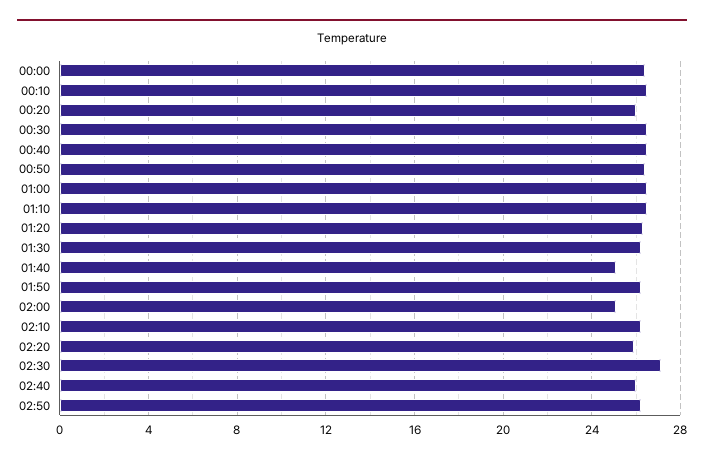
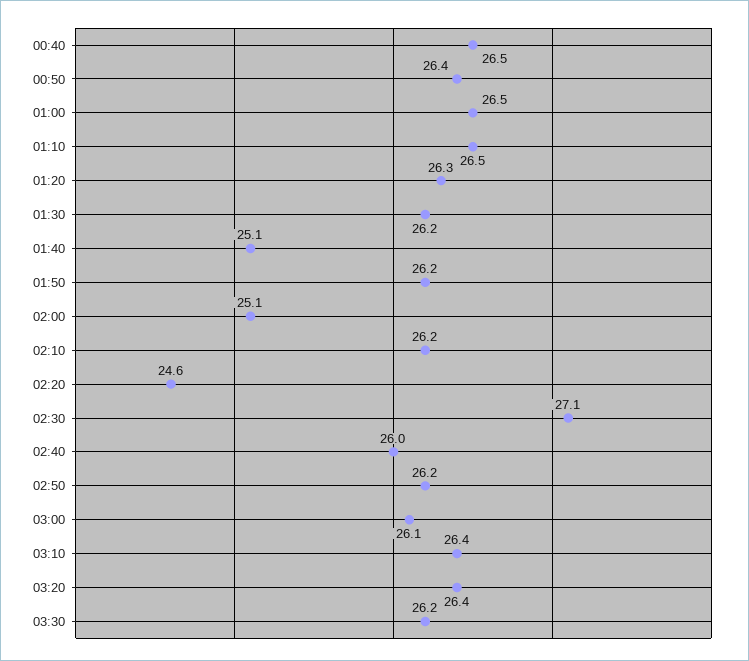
00:00: 26.5 -> none
00:10: 26.5 -> none
00:20: 26 -> none
00:30: 26.5 -> none
02:20: 26 -> 24.6
03:00: none -> 26.1
03:10: none -> 26.4
03:20: none -> 26.4
03:30: none -> 26.2

